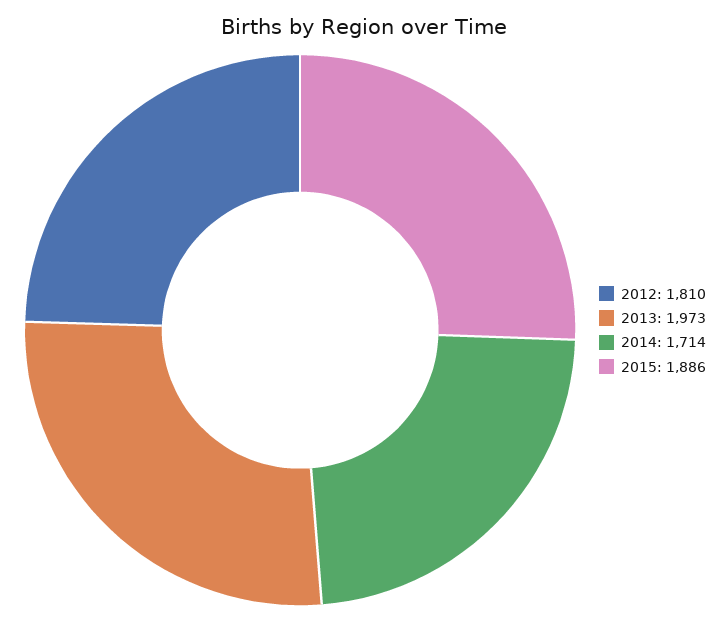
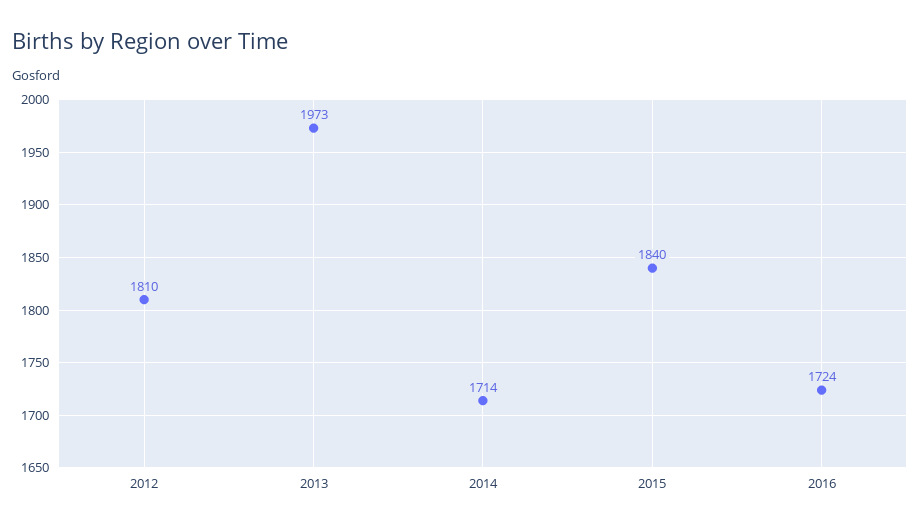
2015: 1886 -> 1840
2016: none -> 1724

